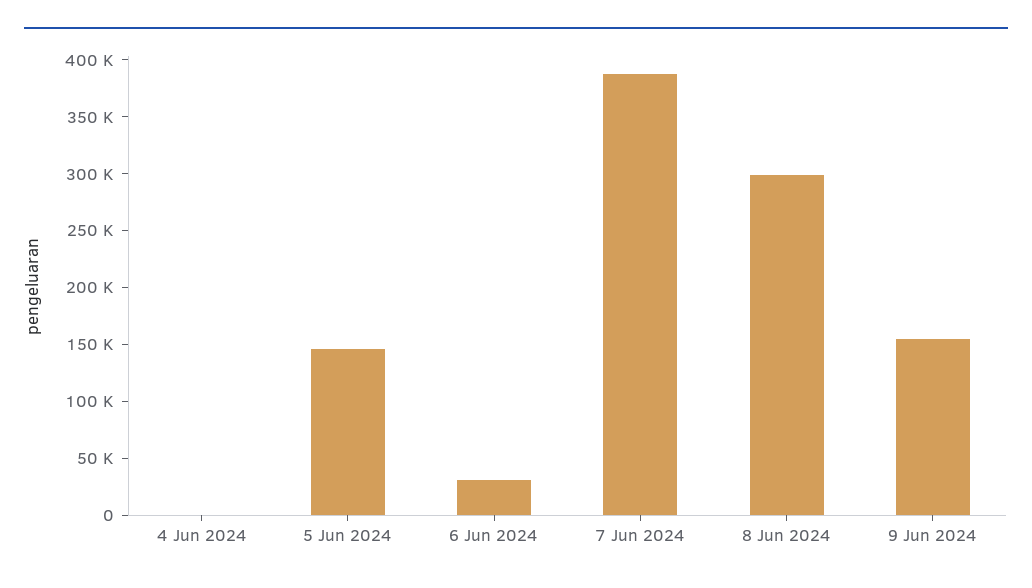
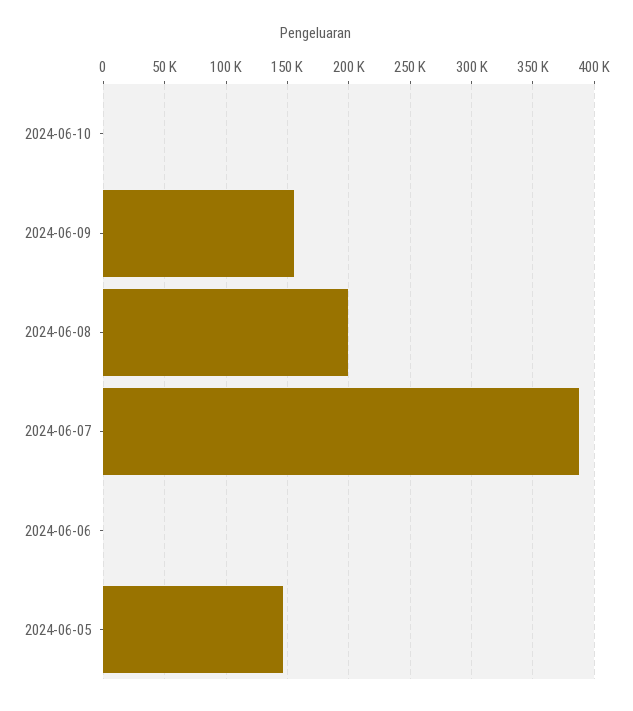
4 Jun 2024: 0 -> none
6 Jun 2024: 30000 -> 0
8 Jun 2024: 300000 -> 200000
2024-06-10: none -> 0

